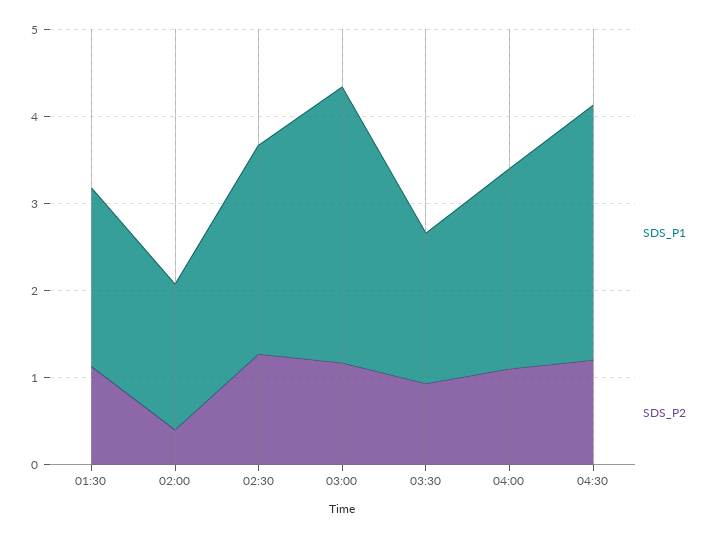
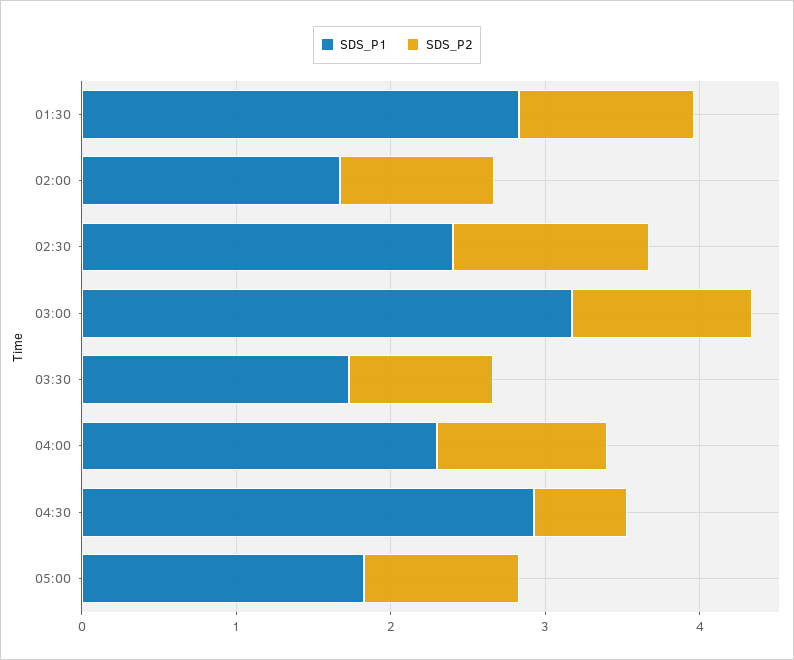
SDS_P1, 01:30: 2 -> 2.8
SDS_P2, 02:00: 0.4 -> 1
SDS_P2, 04:30: 1.2 -> 0.6
SDS_P1, 05:00: none -> 1.8
SDS_P2, 05:00: none -> 1

